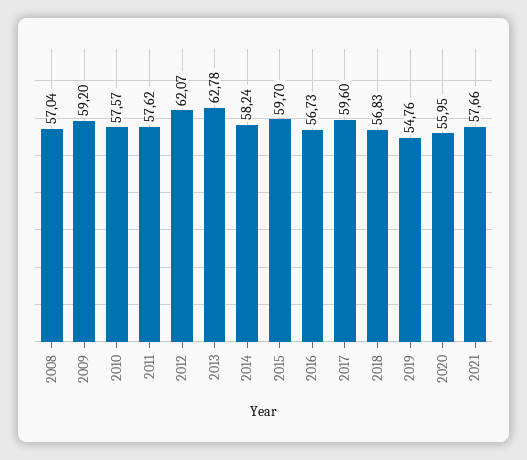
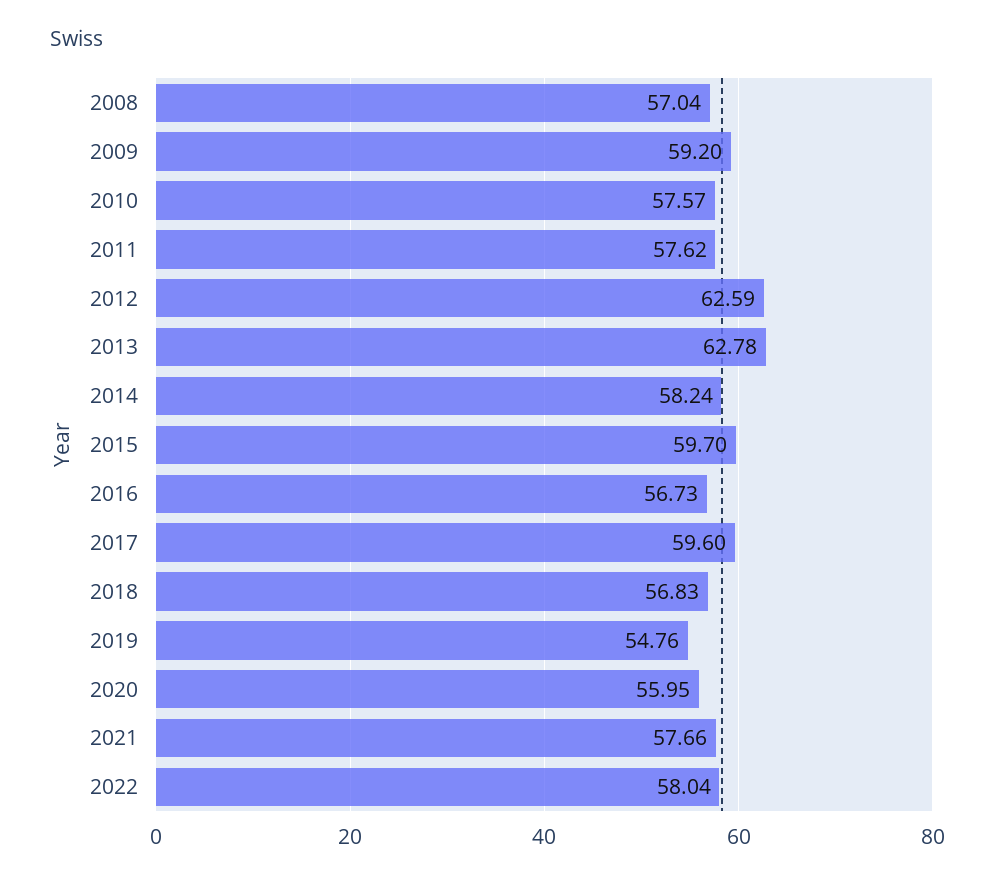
2012: 62.07 -> 62.59
2022: none -> 58.04

